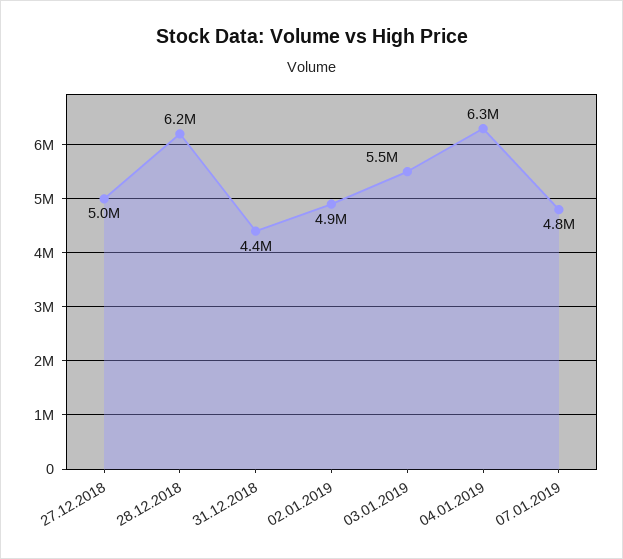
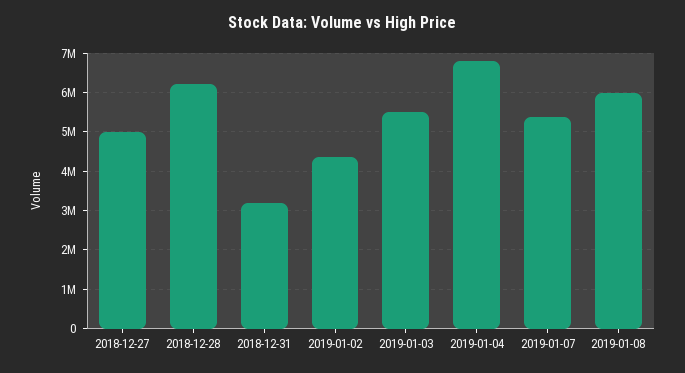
31.12.2018: 4400000 -> 3200000
02.01.2019: 4900000 -> 4400000
04.01.2019: 6300000 -> 6800000
07.01.2019: 4800000 -> 5400000
2019-01-08: none -> 6000000

